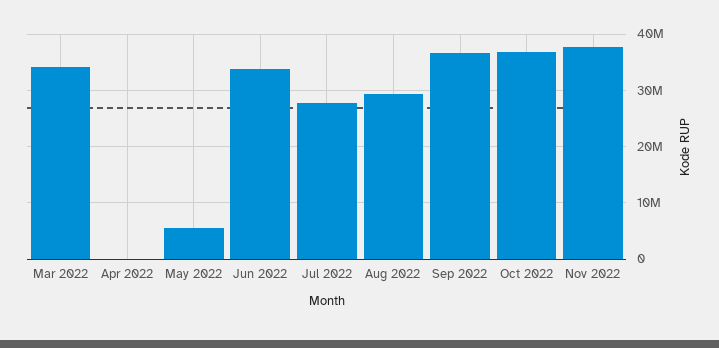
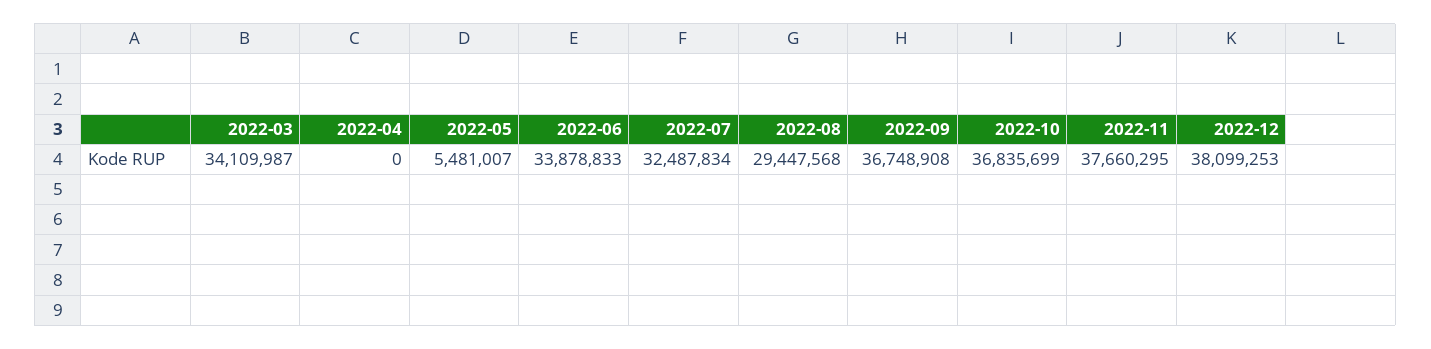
Jul 2022: 28000000 -> 32487834
2022-12: none -> 38099253

